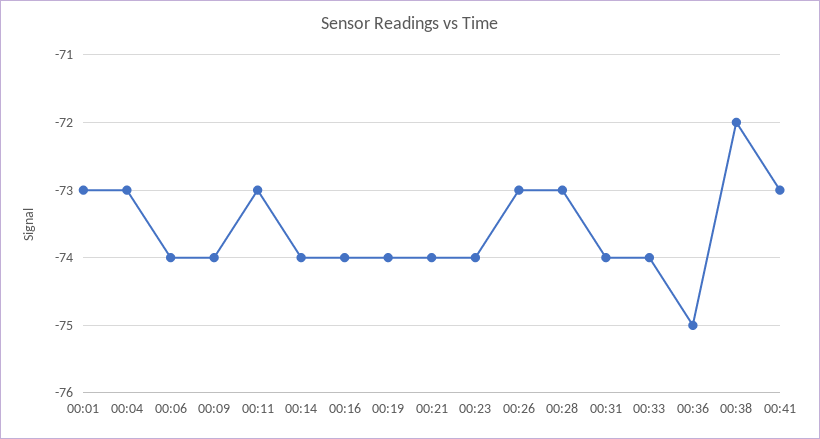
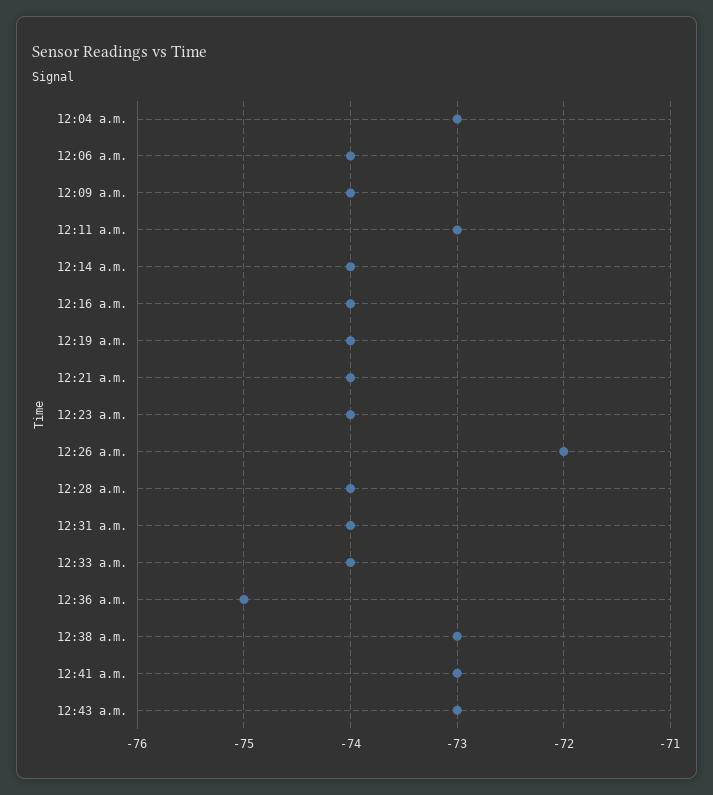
00:01: -73 -> none
00:26: -73 -> -72
00:28: -73 -> -74
00:38: -72 -> -73
12:43 a.m.: none -> -73

